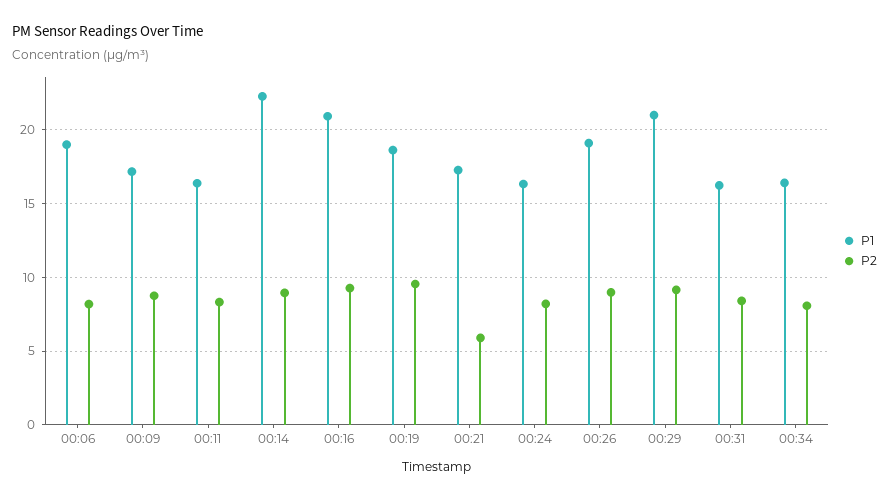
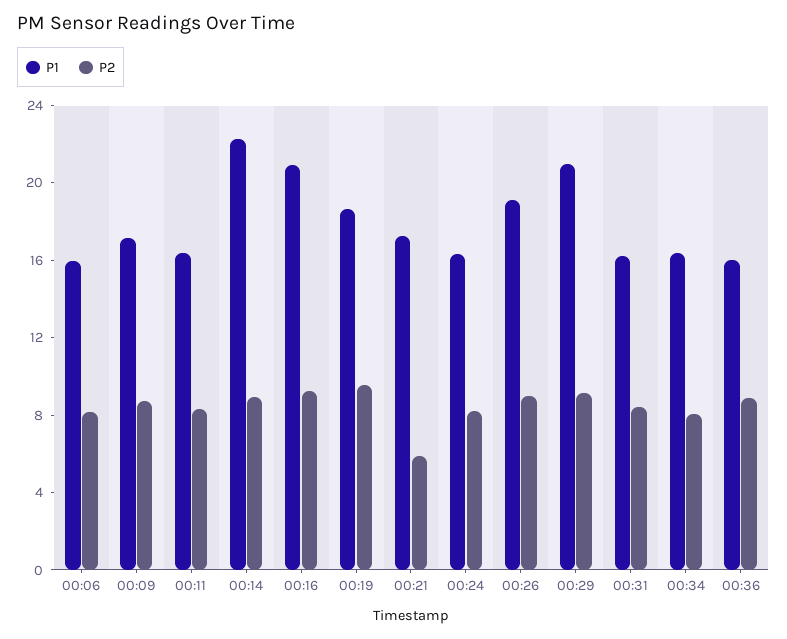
P1, 00:06: 19 -> 16
P1, 00:36: none -> 16
P2, 00:36: none -> 9

